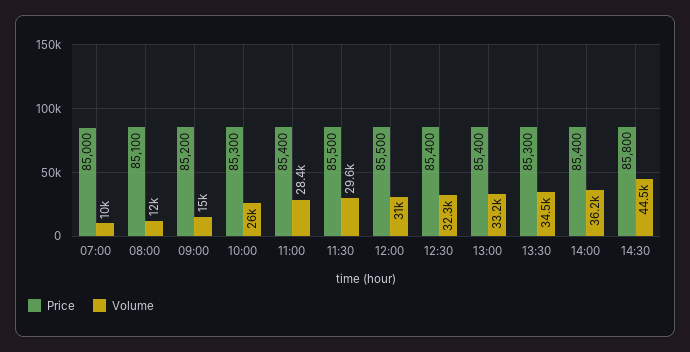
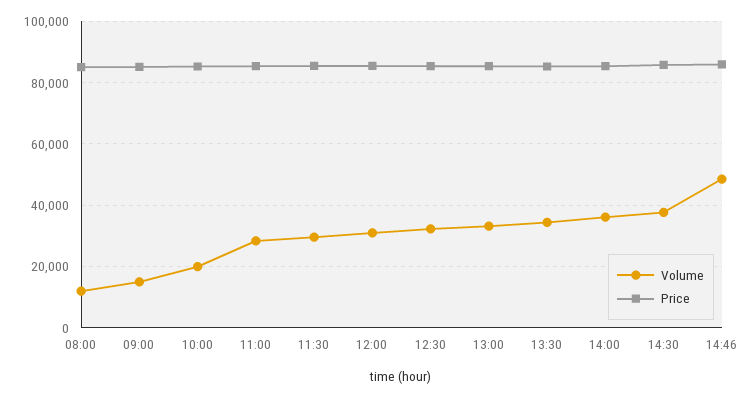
Price, 07:00: 85000 -> none
Volume, 07:00: 10000 -> none
Volume, 10:00: 26000 -> 20000
Volume, 14:30: 44500 -> 38000
Volume, 14:46: none -> 48000
Price, 14:46: none -> 86000

